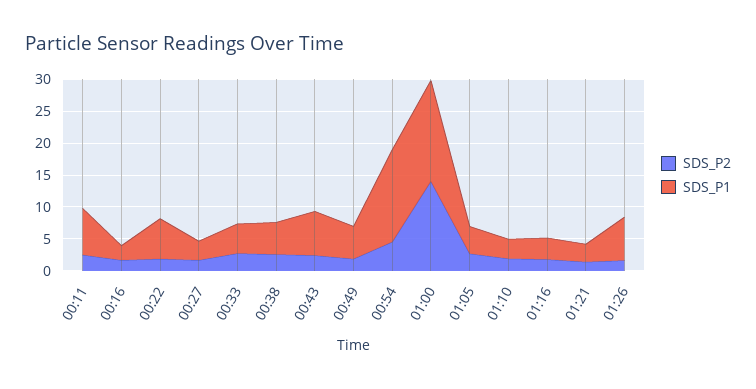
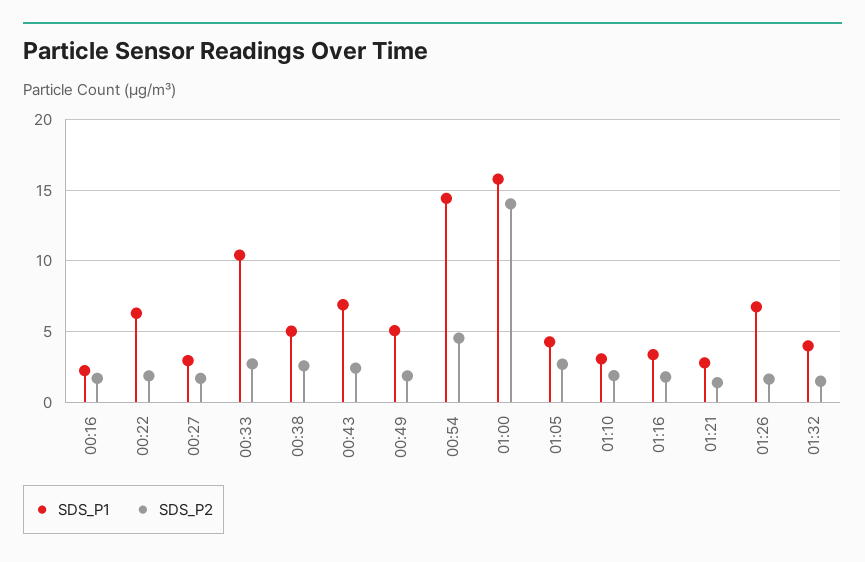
SDS_P2, 00:11: 2.5 -> none
SDS_P1, 00:11: 7.5 -> none
SDS_P1, 00:33: 5 -> 10.5
SDS_P1, 01:32: none -> 4
SDS_P2, 01:32: none -> 1.5

